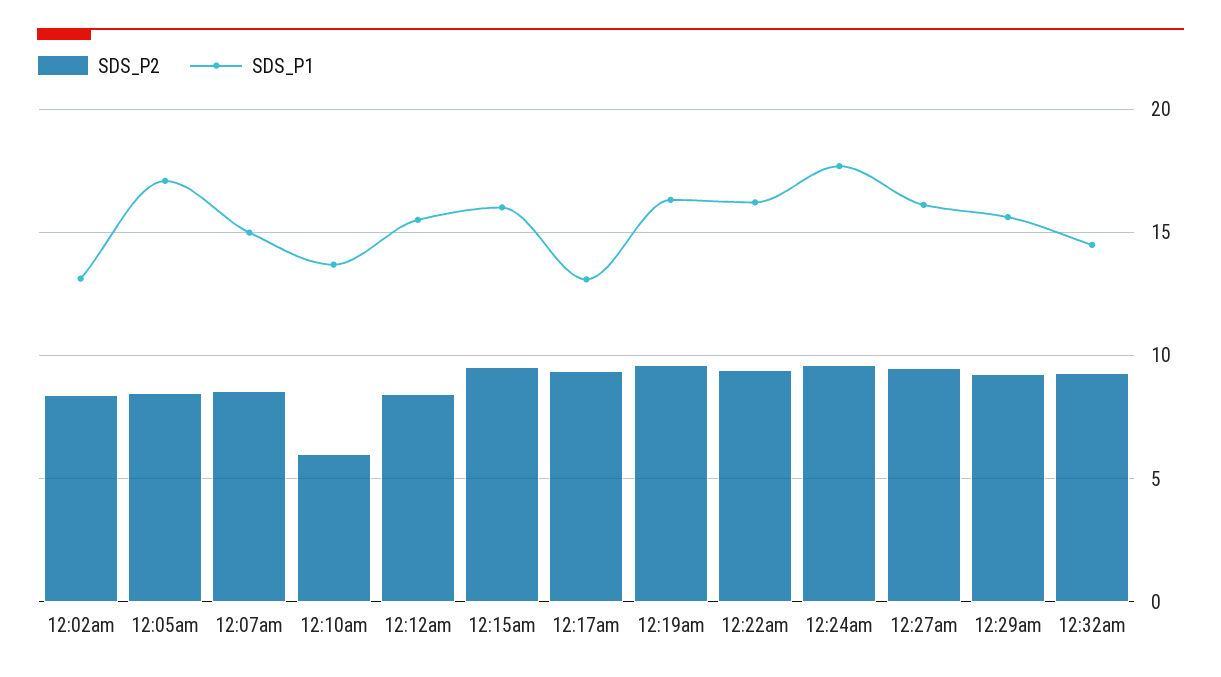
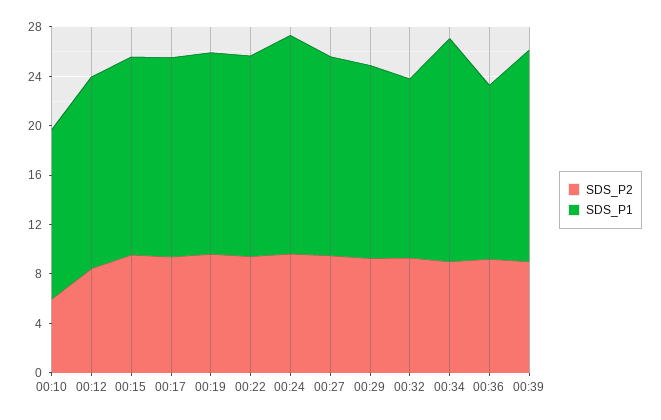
SDS_P2, 12:02am: 8.5 -> none
SDS_P1, 12:02am: 13 -> none
SDS_P2, 12:05am: 8.5 -> none
SDS_P1, 12:05am: 17 -> none
SDS_P2, 12:07am: 8.5 -> none
SDS_P1, 12:07am: 15 -> none
SDS_P1, 12:17am: 13 -> 16
SDS_P2, 00:34: none -> 9
SDS_P1, 00:34: none -> 18
SDS_P2, 00:36: none -> 9
SDS_P1, 00:36: none -> 14
SDS_P2, 00:39: none -> 9
SDS_P1, 00:39: none -> 17

